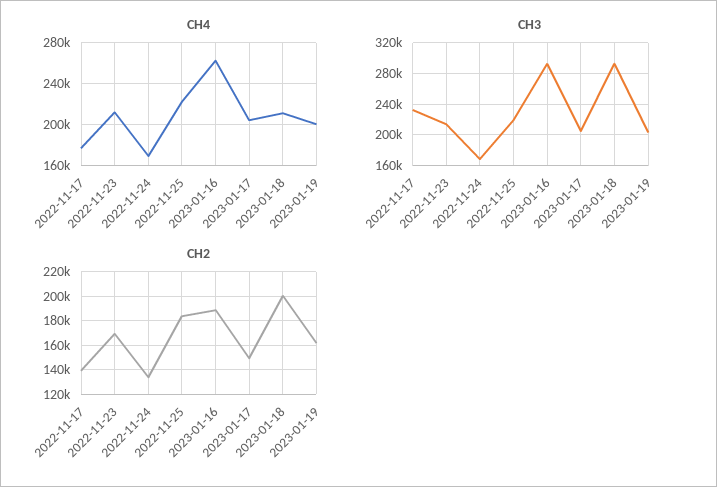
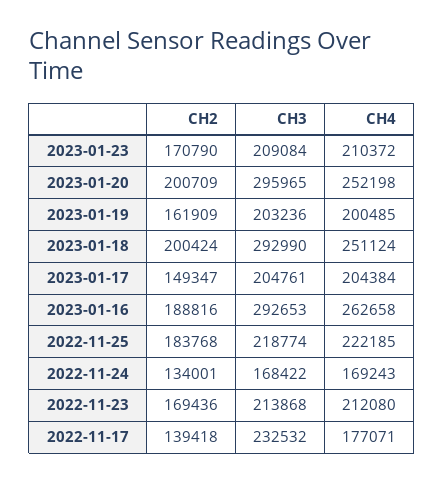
CH4, 2023-01-18: 210000 -> 251124
CH2, 2023-01-23: none -> 170790
CH3, 2023-01-23: none -> 209084
CH4, 2023-01-23: none -> 210372
CH2, 2023-01-20: none -> 200709
CH3, 2023-01-20: none -> 295965
CH4, 2023-01-20: none -> 252198

